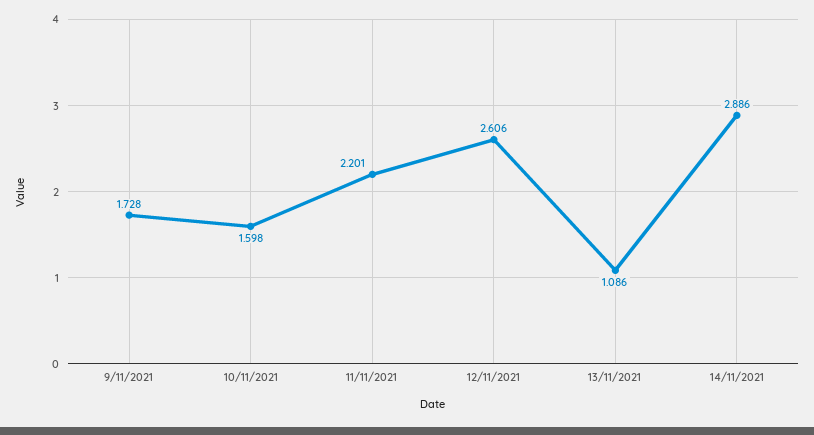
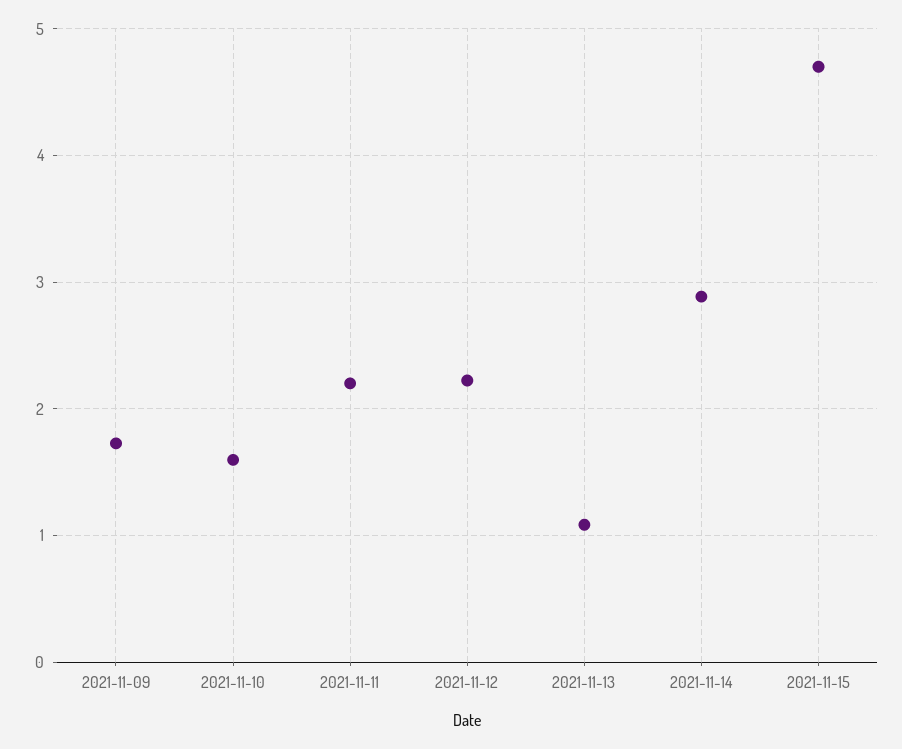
12/11/2021: 2.606 -> 2.2
2021-11-15: none -> 4.7

